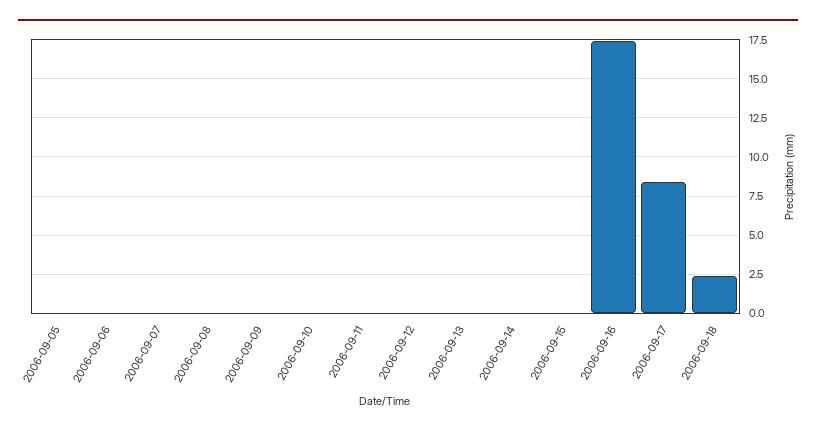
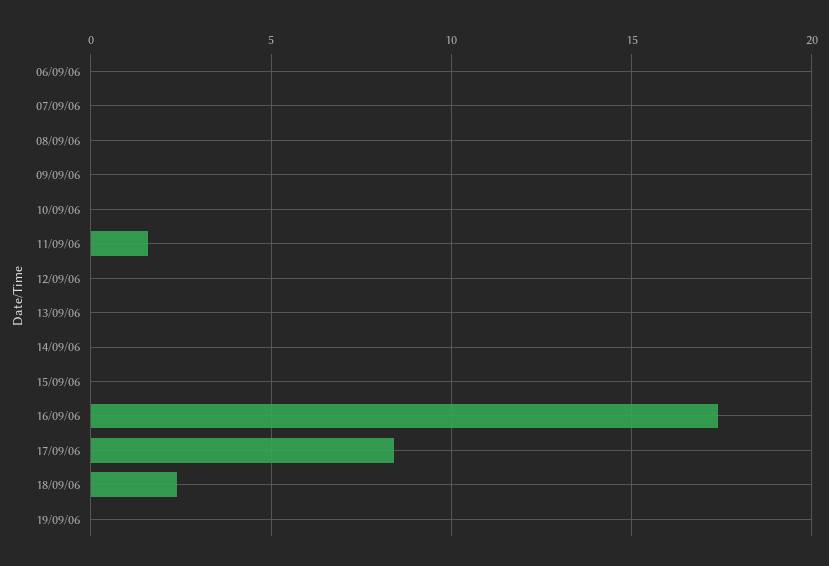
2006-09-05: 0 -> none
2006-09-11: 0 -> 1.5
19/09/06: none -> 0

